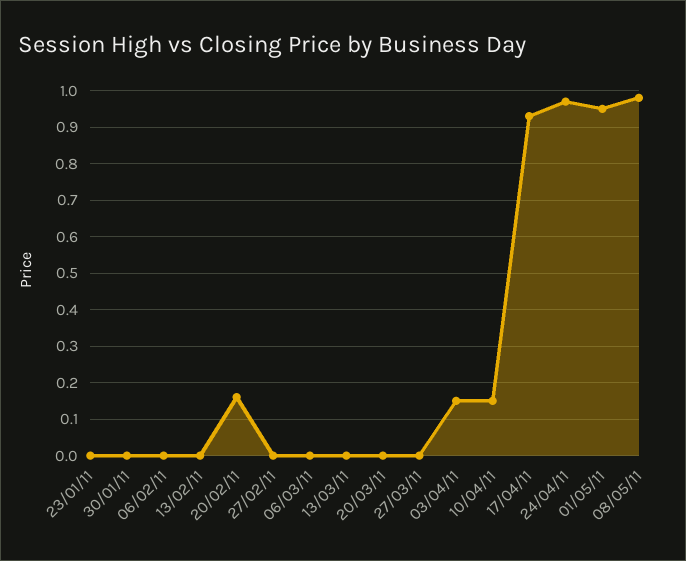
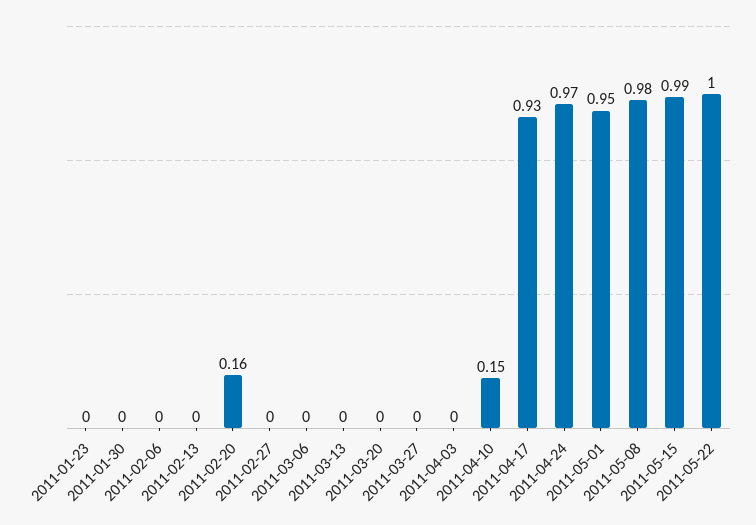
03/04/11: 0.15 -> 0
2011-05-15: none -> 0.99
2011-05-22: none -> 1

